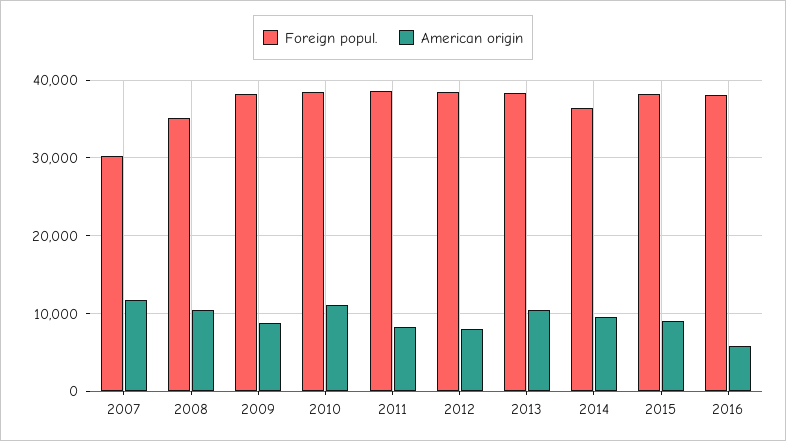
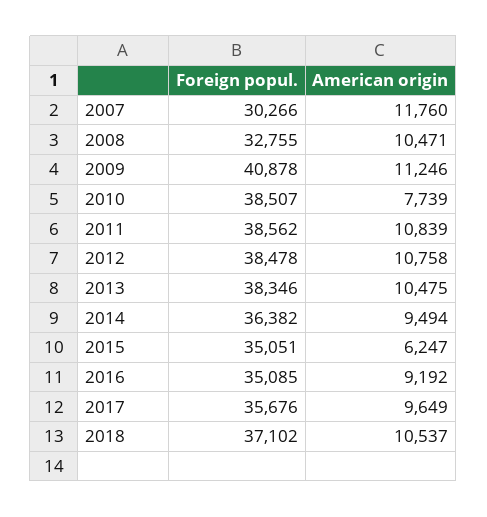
Foreign popul., 2008: 35000 -> 32755
Foreign popul., 2009: 38000 -> 40878
American origin, 2009: 9000 -> 11246
American origin, 2010: 11000 -> 7739
American origin, 2011: 8000 -> 10839
American origin, 2012: 8000 -> 10758
Foreign popul., 2015: 38000 -> 35051
American origin, 2015: 9000 -> 6247
Foreign popul., 2016: 38000 -> 35085
American origin, 2016: 6000 -> 9192
Foreign popul., 2017: none -> 35676
American origin, 2017: none -> 9649
Foreign popul., 2018: none -> 37102
American origin, 2018: none -> 10537

